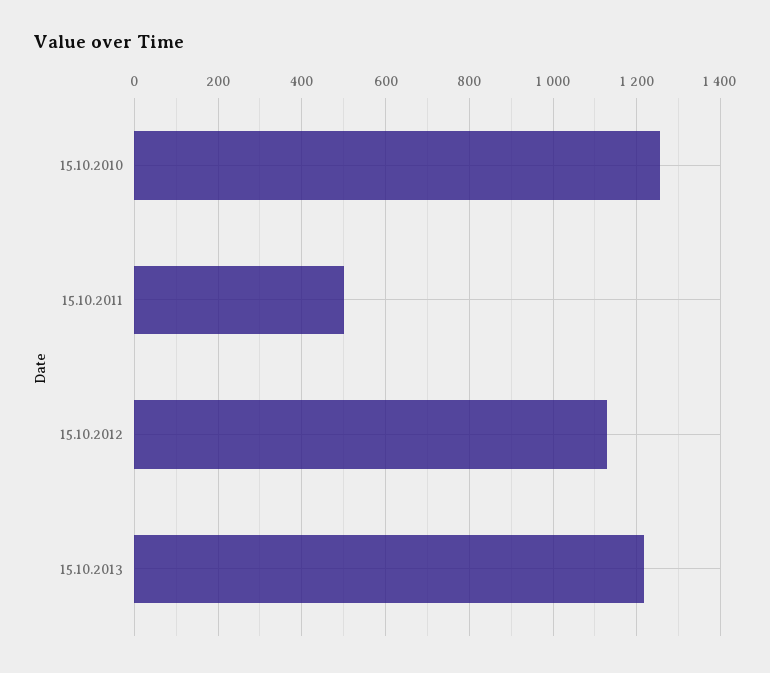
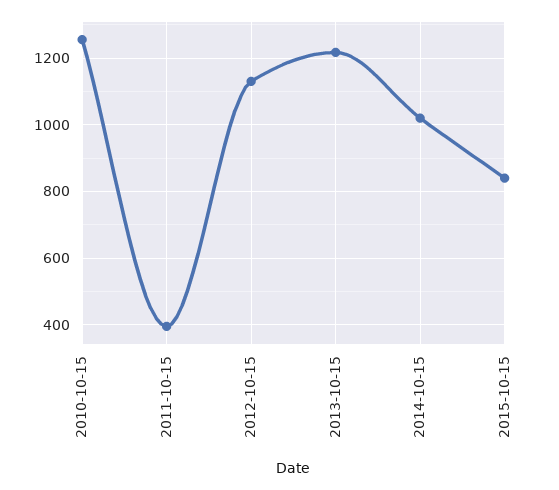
15.10.2011: 500 -> 400
2014-10-15: none -> 1020
2015-10-15: none -> 840

